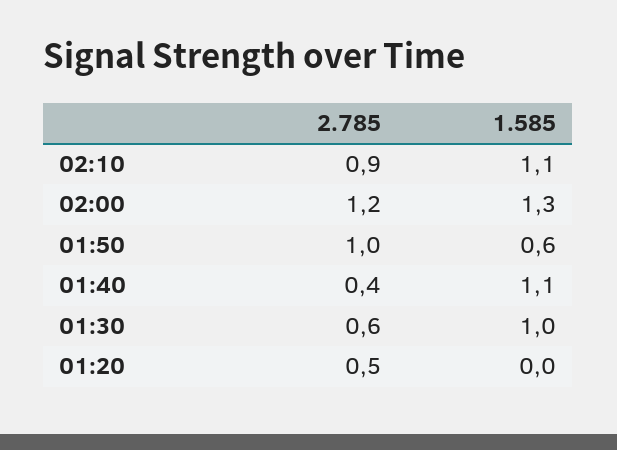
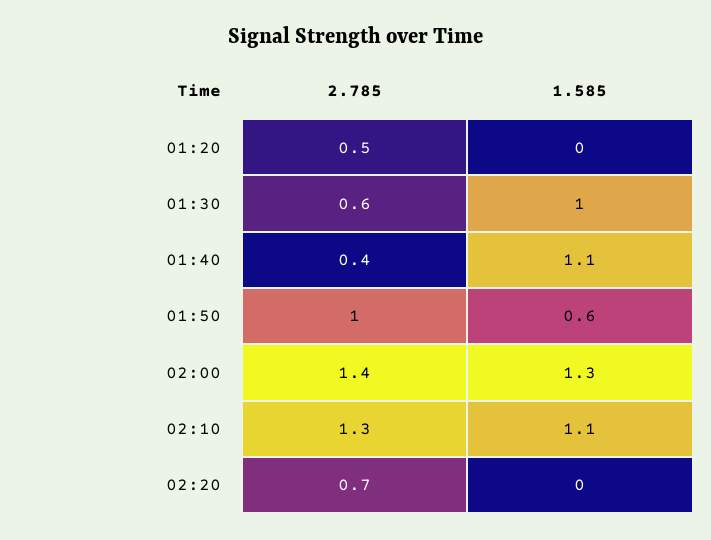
2.785, 02:10: 0.9 -> 1.3
2.785, 02:00: 1.2 -> 1.4
2.785, 02:20: none -> 0.7
1.585, 02:20: none -> 0

